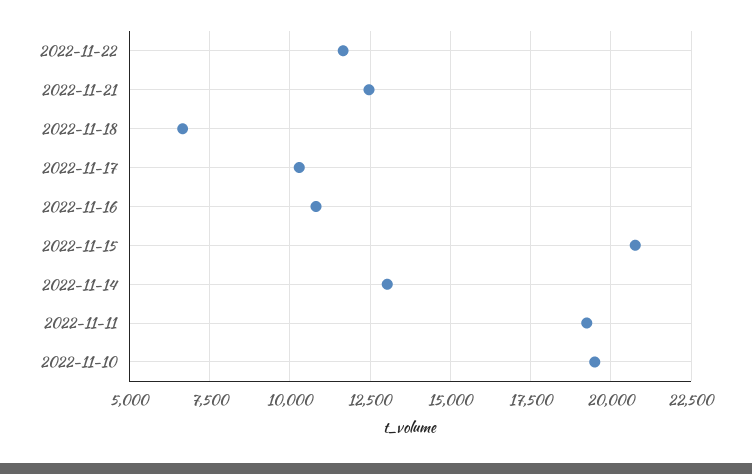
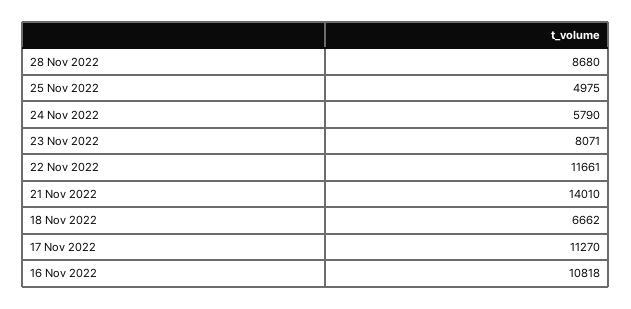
2022-11-21: 12500 -> 14010
2022-11-17: 10250 -> 11270
2022-11-15: 20750 -> none
2022-11-14: 13000 -> none
2022-11-11: 19250 -> none
2022-11-10: 19500 -> none
28 Nov 2022: none -> 8680
25 Nov 2022: none -> 4975
24 Nov 2022: none -> 5790
23 Nov 2022: none -> 8071

